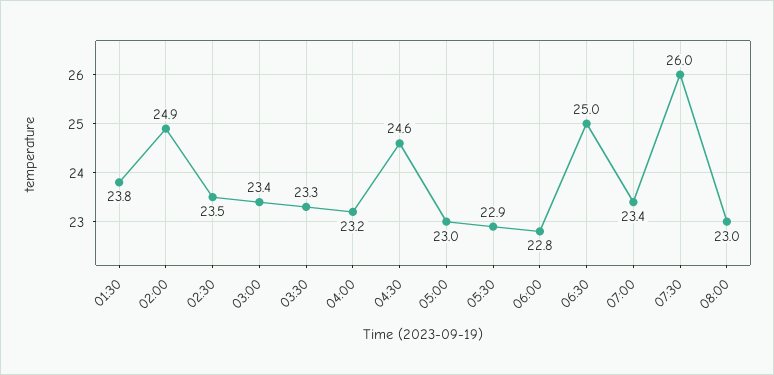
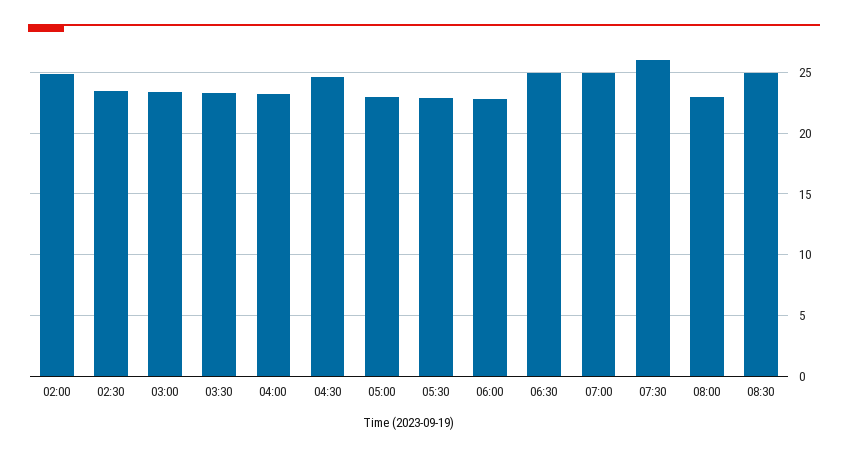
01:30: 23.8 -> none
07:00: 23.4 -> 25
08:30: none -> 25

